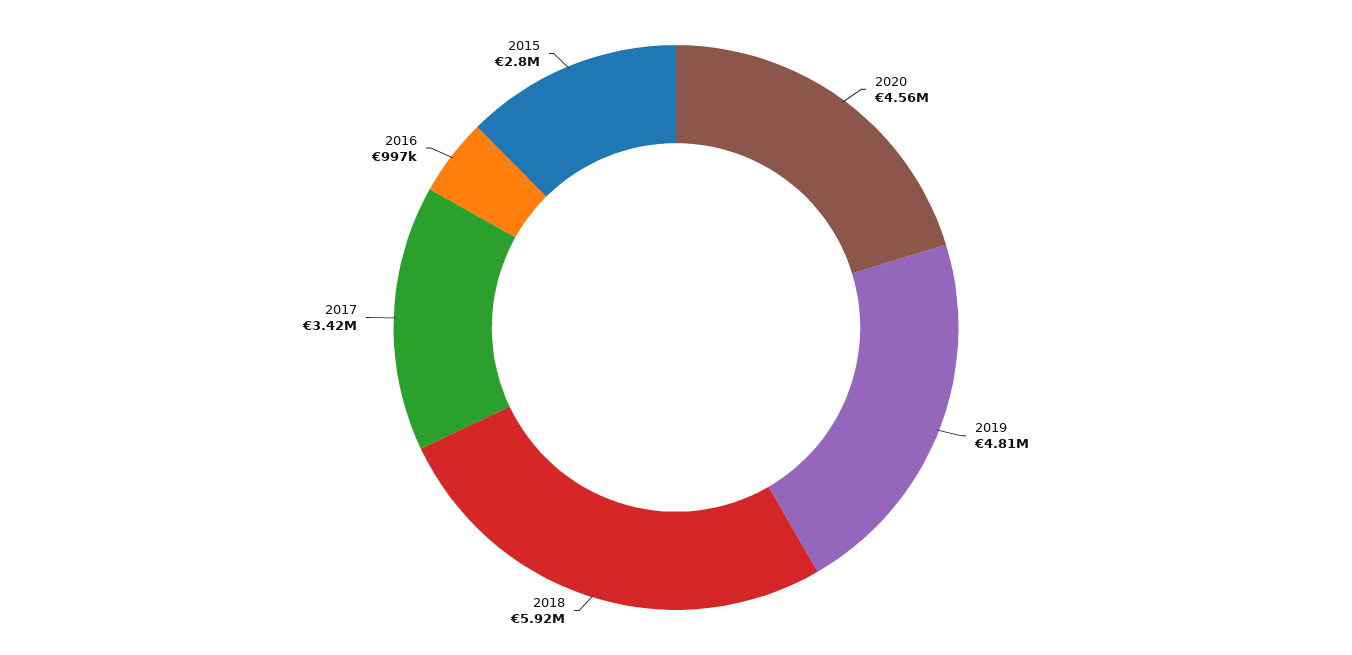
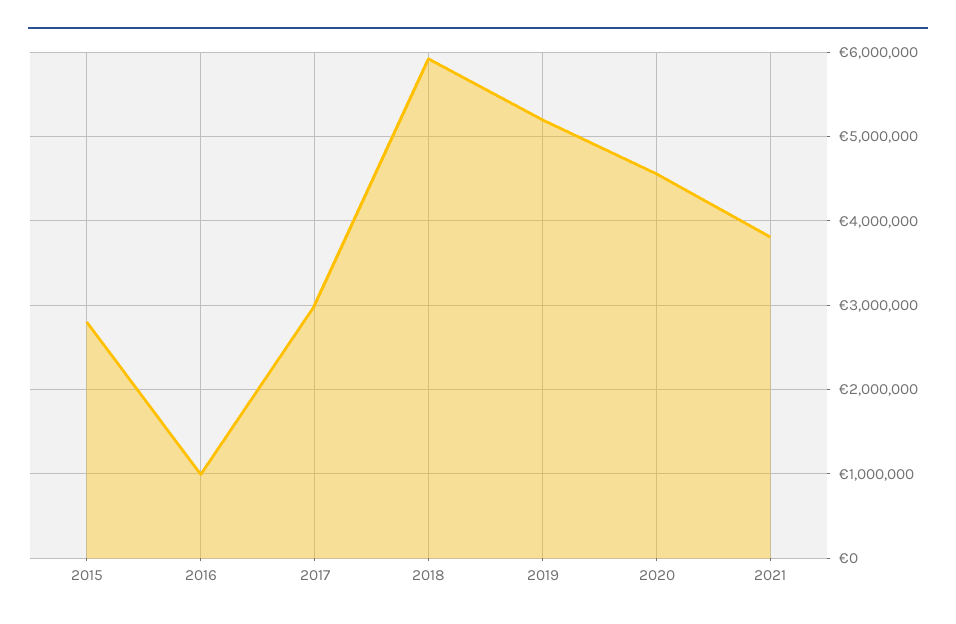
2019: 4810000 -> 5200000
2017: 3420000 -> 3000000
2021: none -> 3800000

